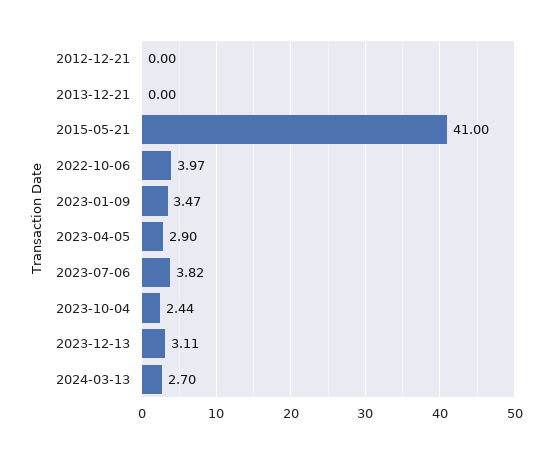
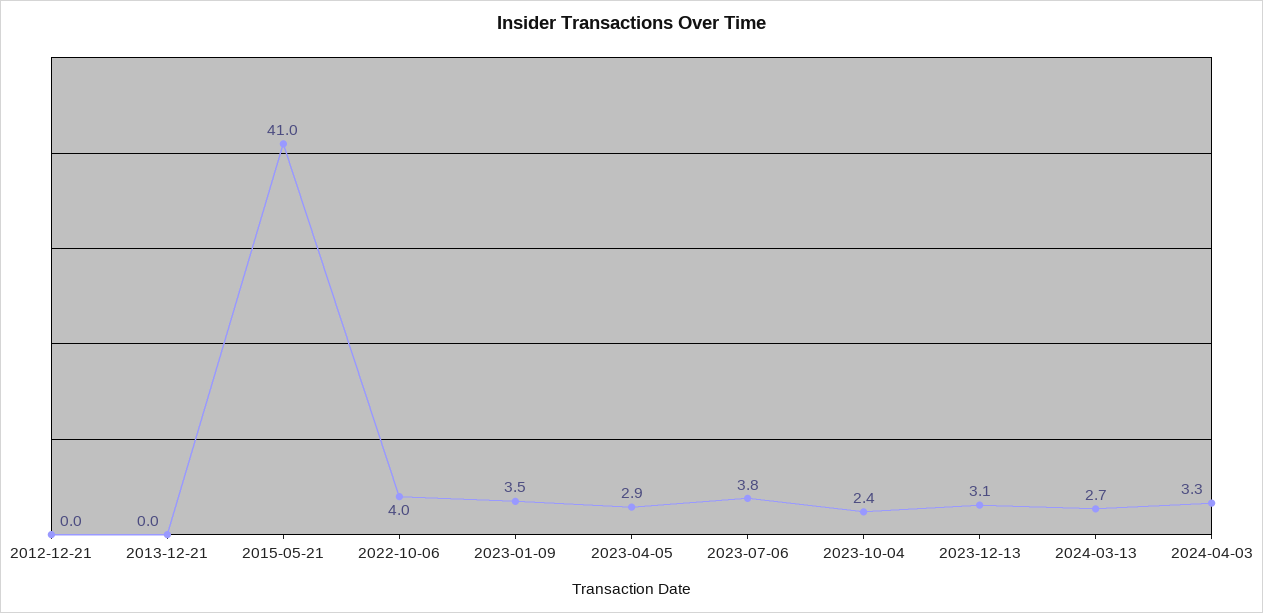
2024-04-03: none -> 3.3

